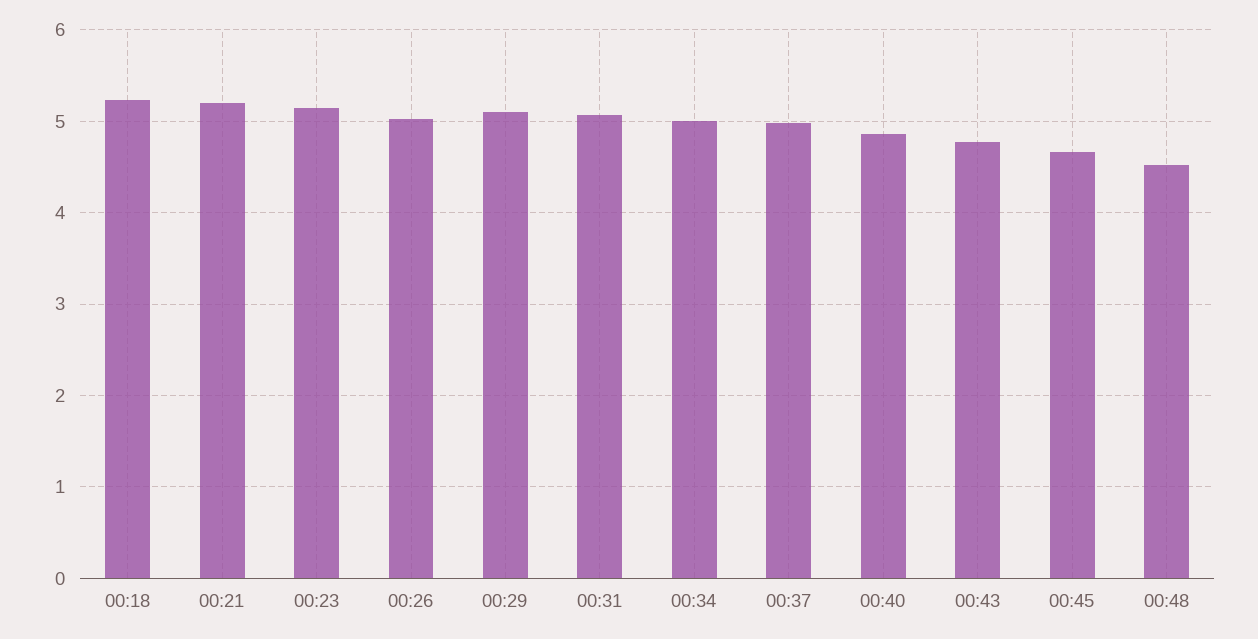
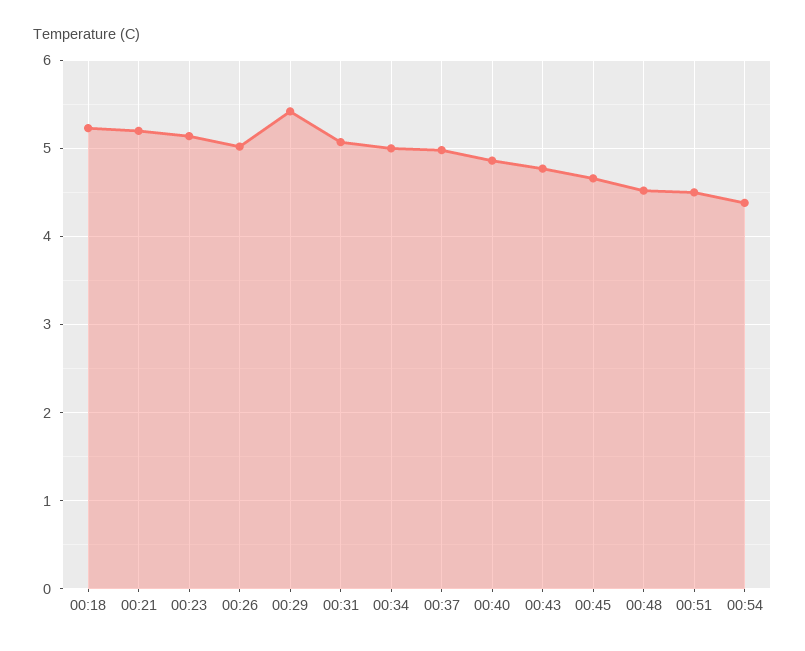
00:29: 5.1 -> 5.4
00:51: none -> 4.5
00:54: none -> 4.4

